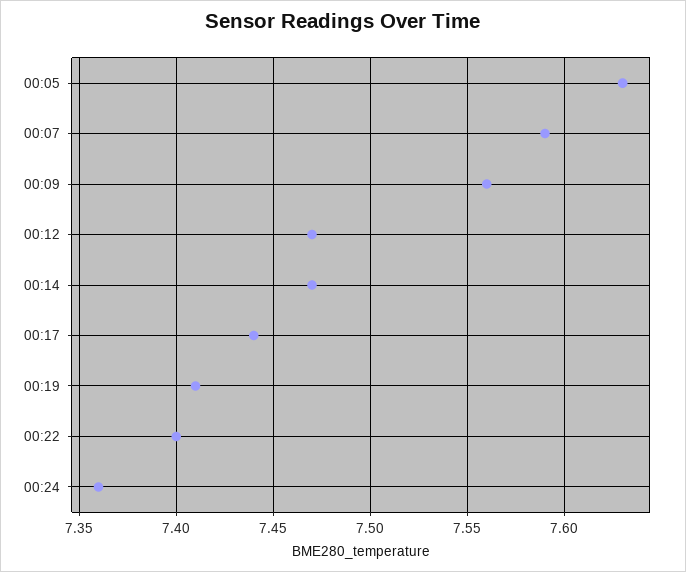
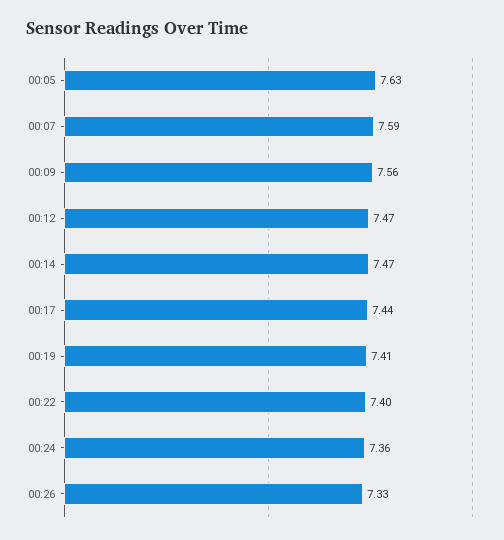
00:26: none -> 7.33

